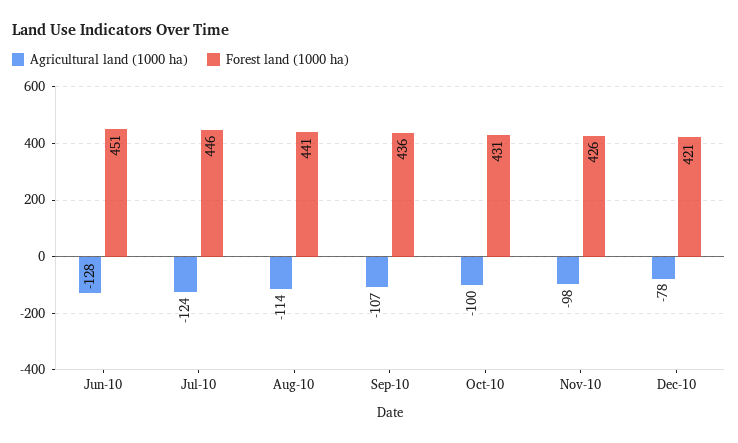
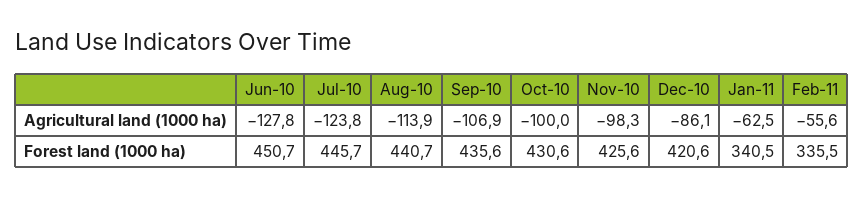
Agricultural land (1000 ha), Dec-10: -78 -> -86.1
Agricultural land (1000 ha), Jan-11: none -> -62.5
Agricultural land (1000 ha), Feb-11: none -> -55.6
Forest land (1000 ha), Jan-11: none -> 340.5
Forest land (1000 ha), Feb-11: none -> 335.5

